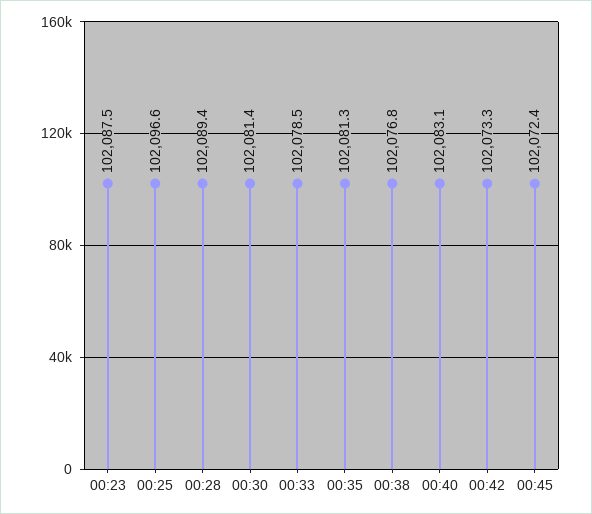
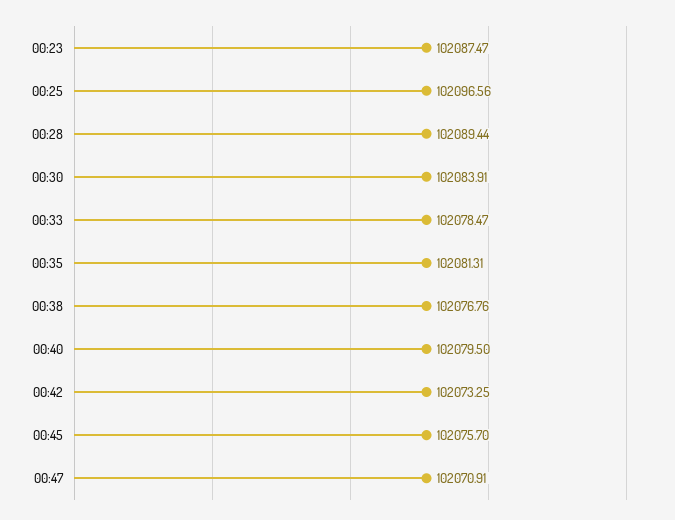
00:30: 102081.4 -> 102083.91
00:40: 102083.1 -> 102079.5
00:45: 102072.4 -> 102075.7
00:47: none -> 102070.91

